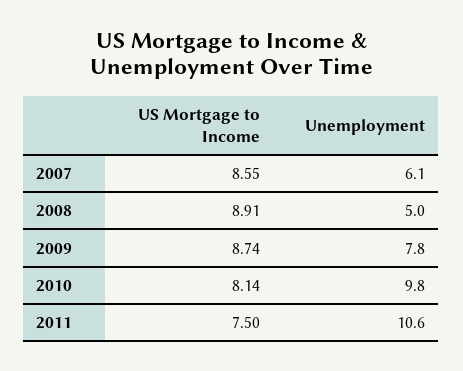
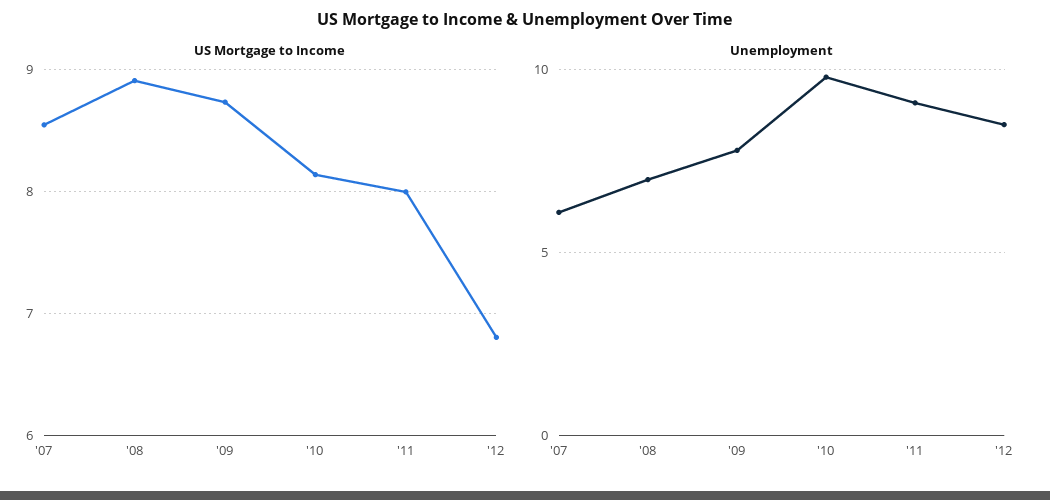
Unemployment, 2008: 5 -> 7
US Mortgage to Income, 2011: 7.5 -> 8
Unemployment, 2011: 10.6 -> 9
US Mortgage to Income, '12: none -> 6.8
Unemployment, '12: none -> 8.5

